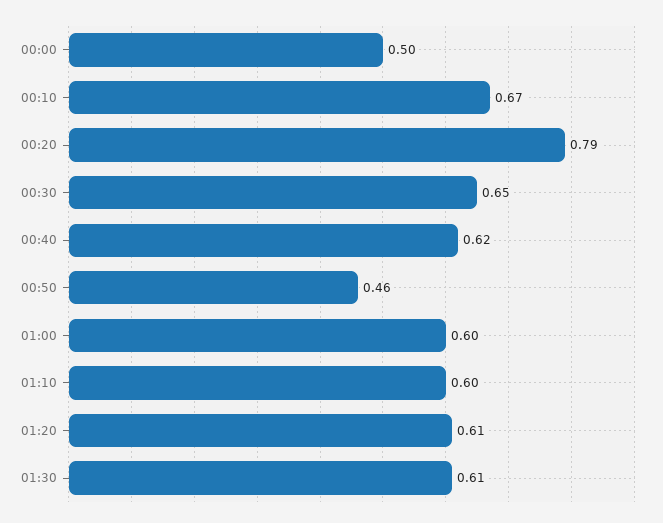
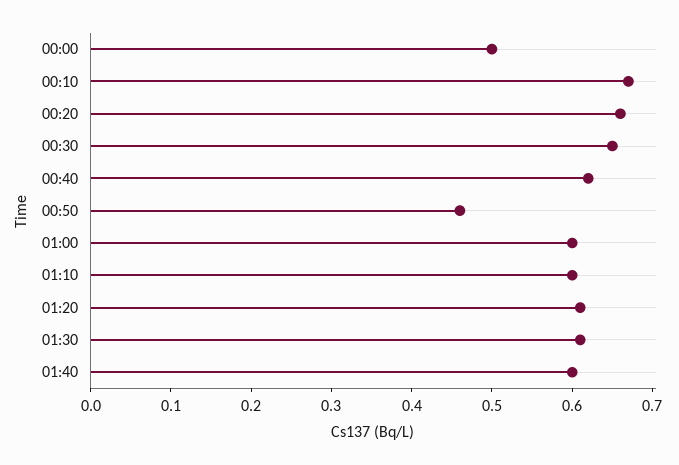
00:20: 0.79 -> 0.66
01:40: none -> 0.6

